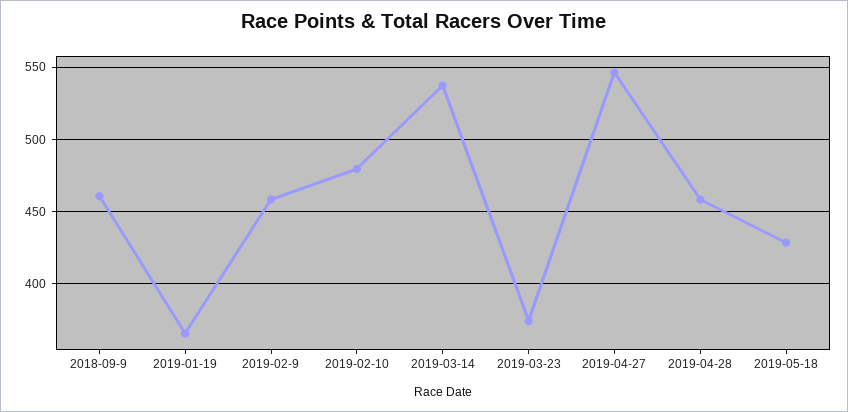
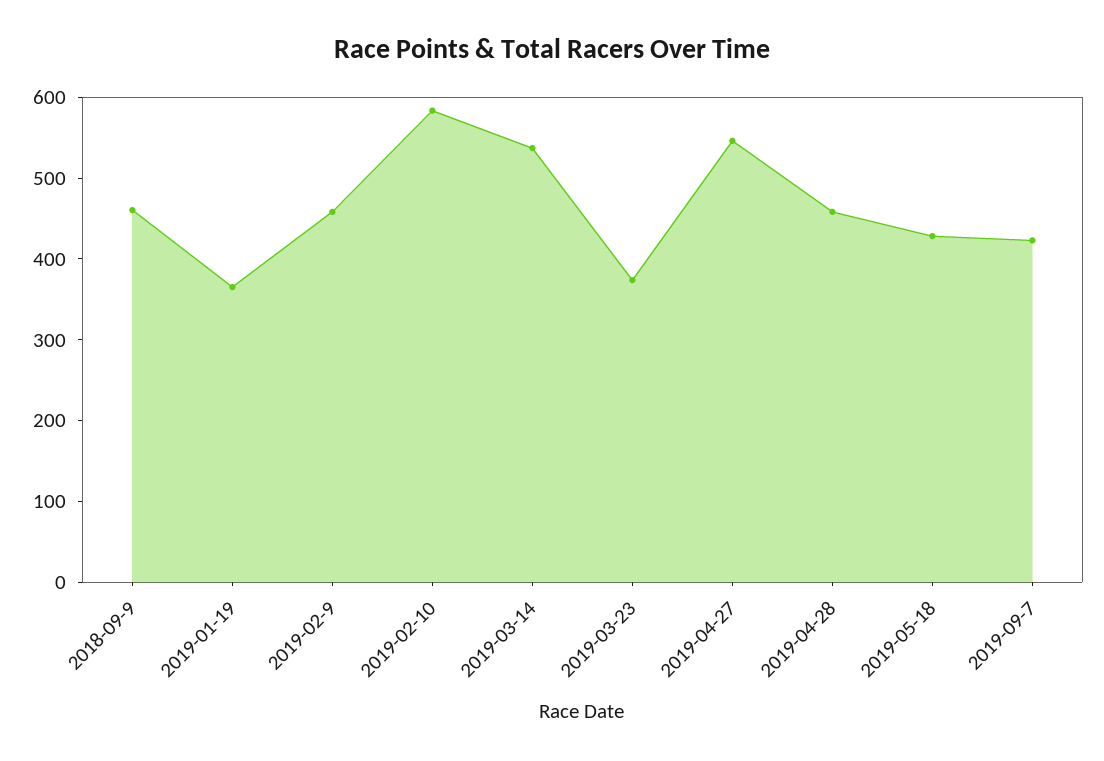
2019-02-10: 480 -> 580
2019-09-7: none -> 420

